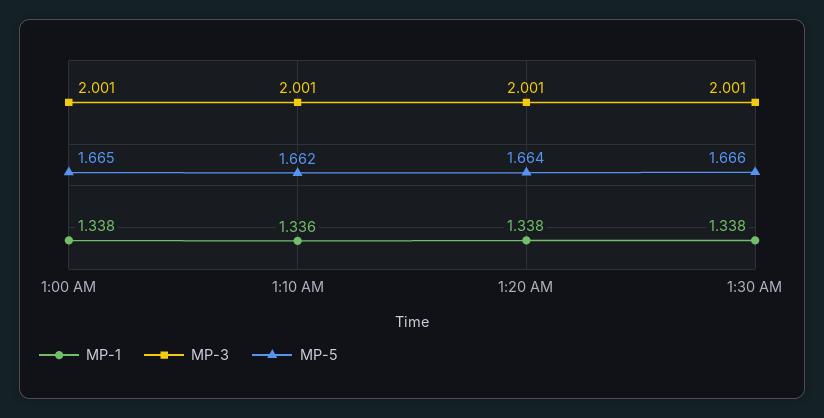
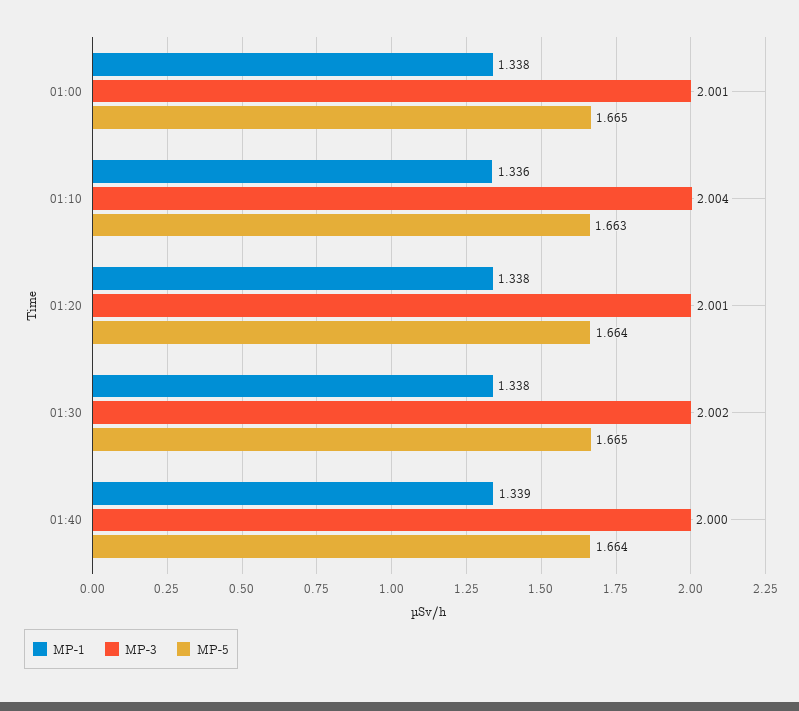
MP-3, 1:10 AM: 2.001 -> 2.004
MP-5, 1:10 AM: 1.662 -> 1.663
MP-3, 1:30 AM: 2.001 -> 2.002
MP-5, 1:30 AM: 1.666 -> 1.665
MP-1, 01:40: none -> 1.339
MP-3, 01:40: none -> 2
MP-5, 01:40: none -> 1.664

